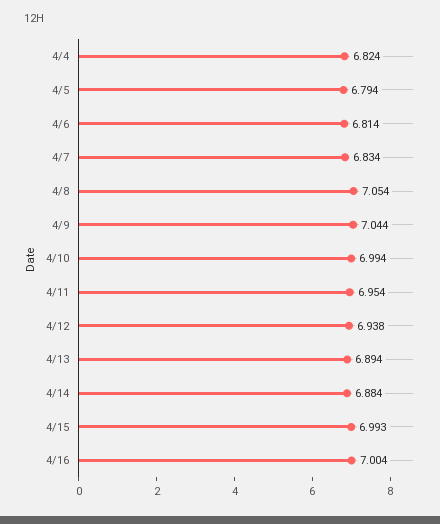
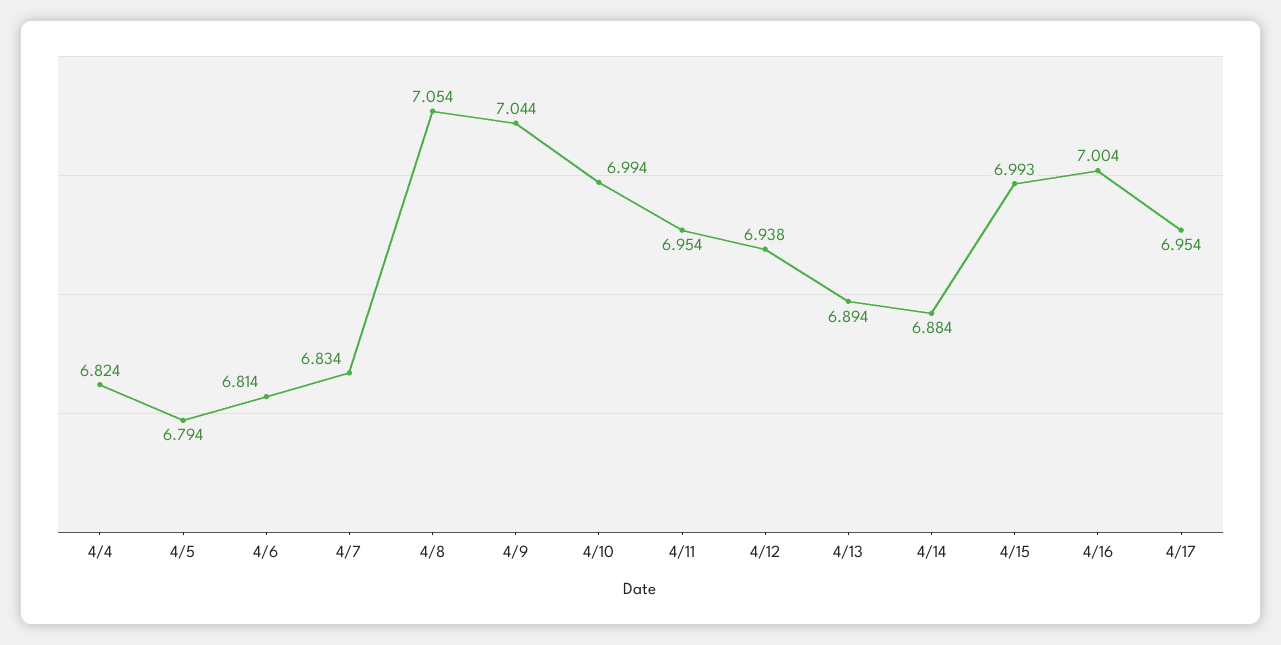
4/17: none -> 6.954

